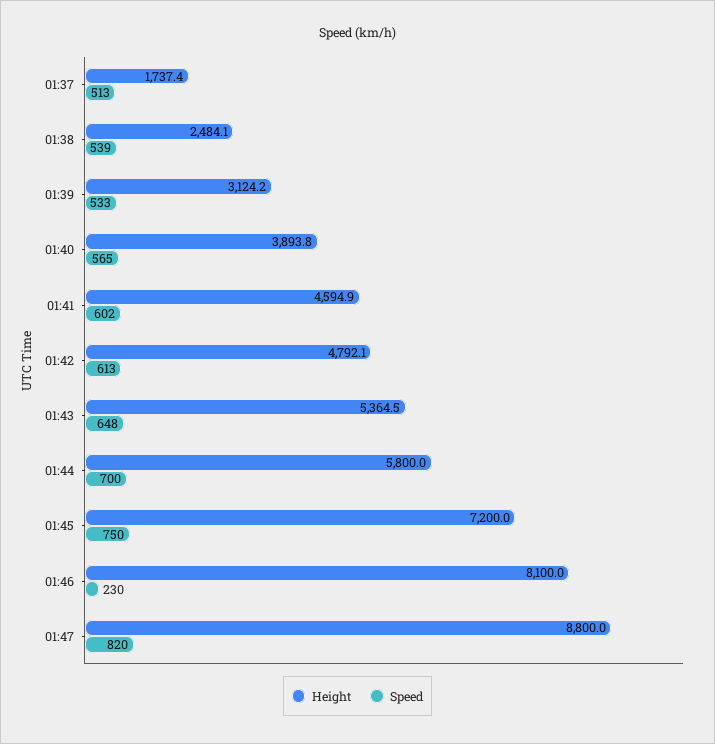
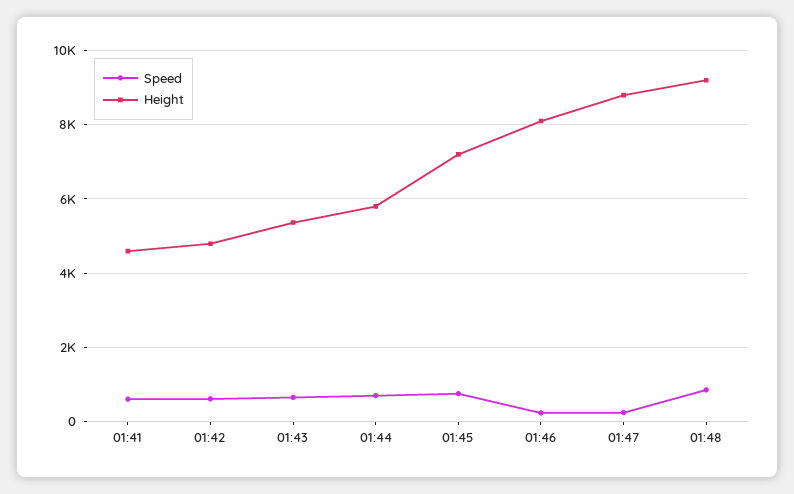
Height, 01:37: 1737.4 -> none
Speed, 01:37: 513 -> none
Height, 01:38: 2484.1 -> none
Speed, 01:38: 539 -> none
Height, 01:39: 3124.2 -> none
Speed, 01:39: 533 -> none
Height, 01:40: 3893.8 -> none
Speed, 01:40: 565 -> none
Speed, 01:47: 820 -> 200
Speed, 01:48: none -> 800
Height, 01:48: none -> 9200

